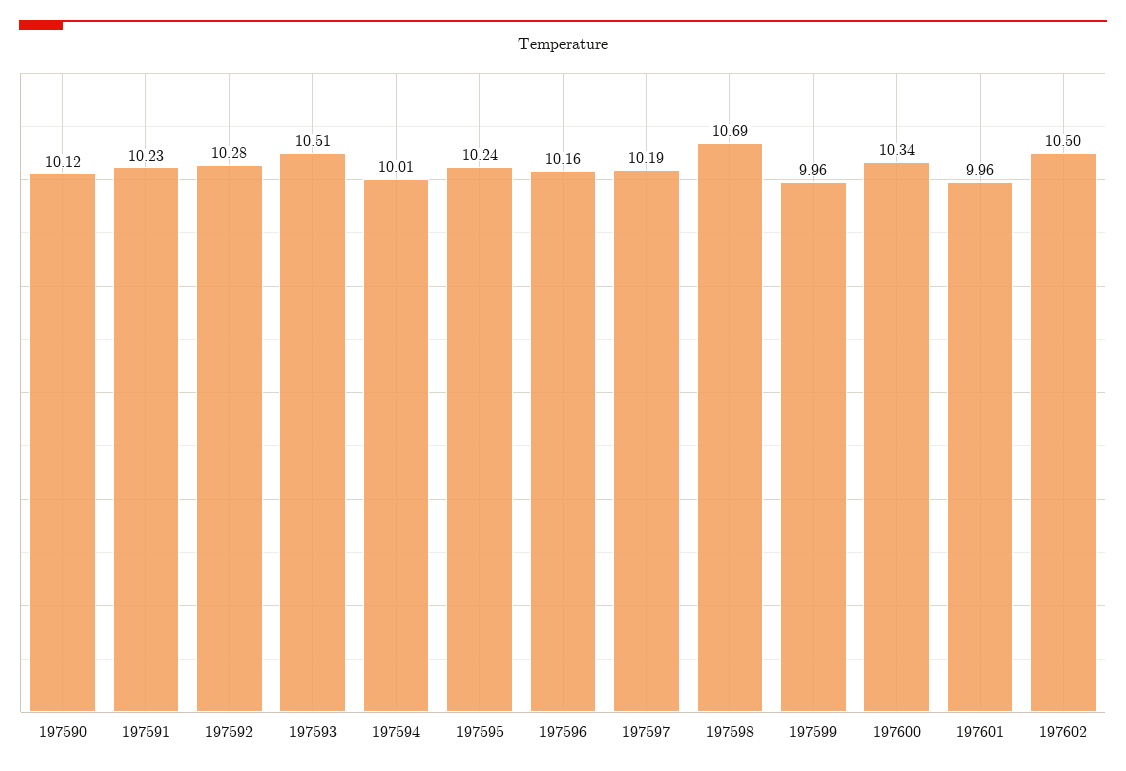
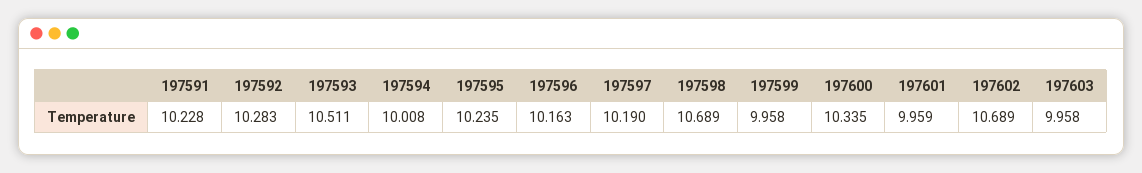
197590: 10.12 -> none
197602: 10.5 -> 10.689
197603: none -> 9.958

